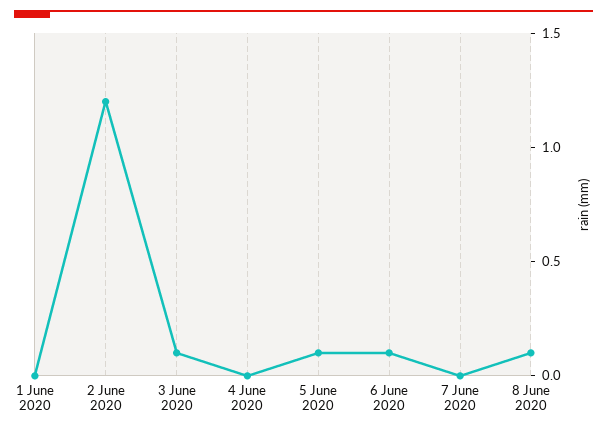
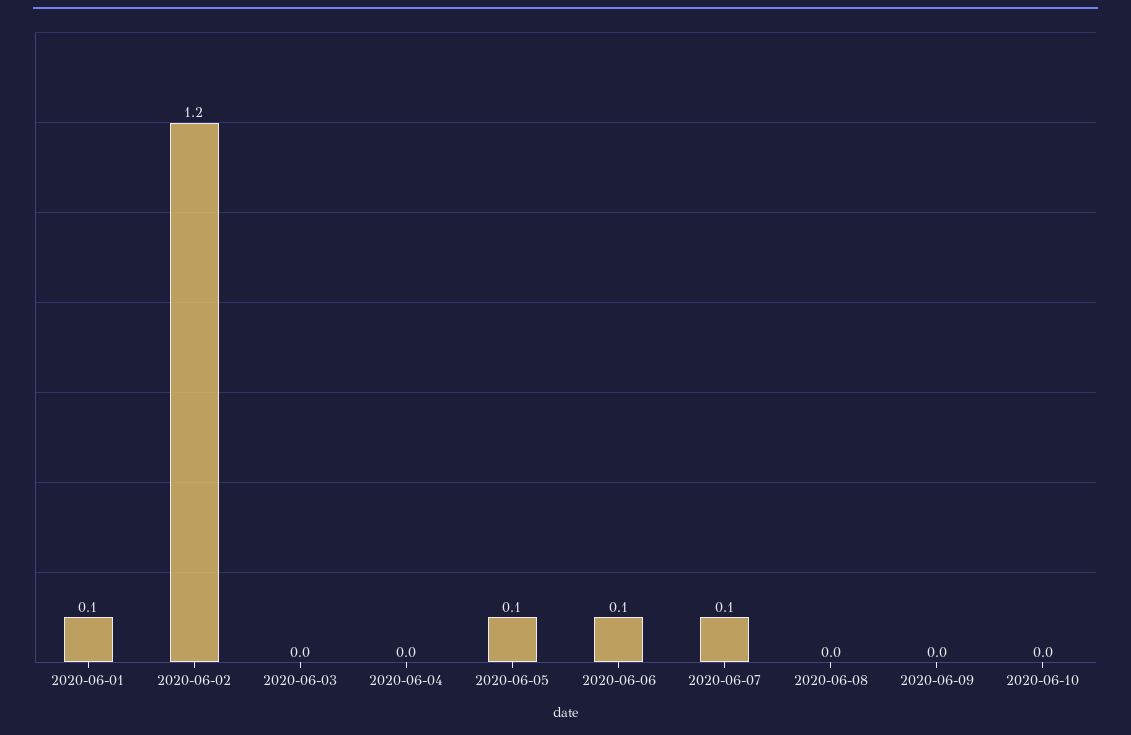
1 June 2020: 0 -> 0.1
3 June 2020: 0.1 -> 0
7 June 2020: 0 -> 0.1
8 June 2020: 0.1 -> 0
2020-06-09: none -> 0
2020-06-10: none -> 0

